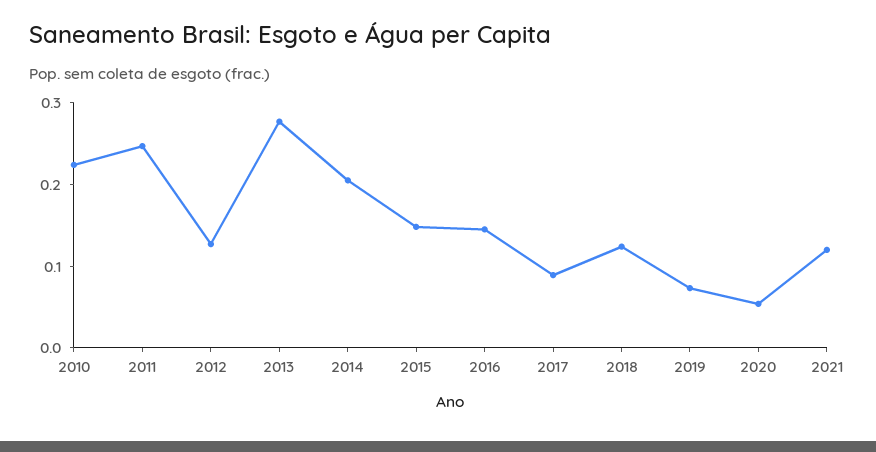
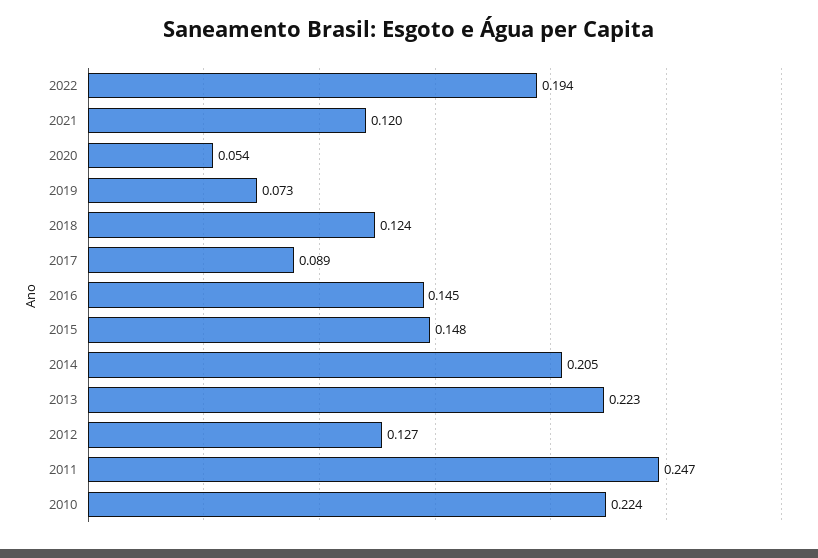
2013: 0.28 -> 0.223
2022: none -> 0.194

